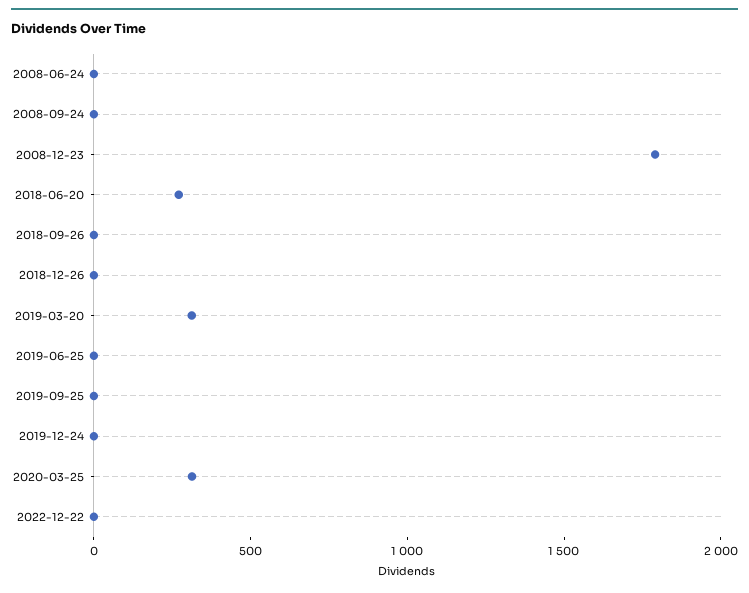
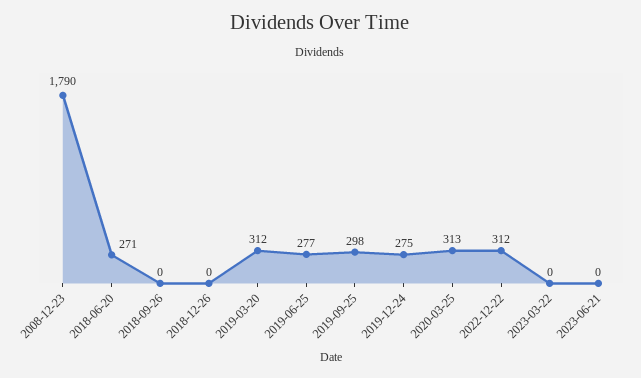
2008-06-24: 0 -> none
2008-09-24: 0 -> none
2019-06-25: 0 -> 277
2019-09-25: 0 -> 298
2019-12-24: 0 -> 275
2022-12-22: 0 -> 312
2023-03-22: none -> 0
2023-06-21: none -> 0

